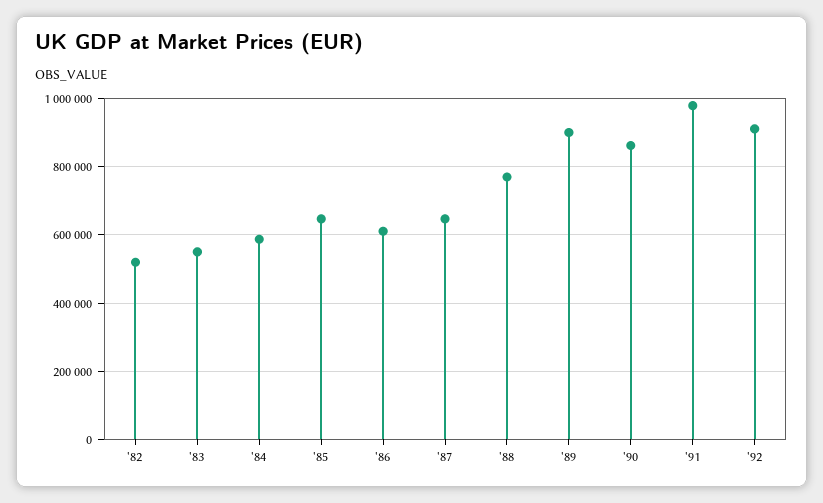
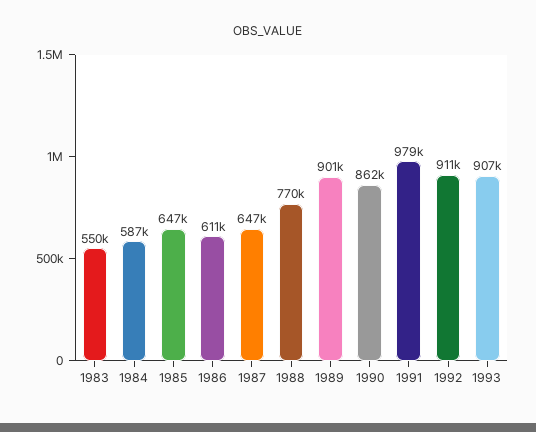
'82: 520000 -> none
1993: none -> 907000

